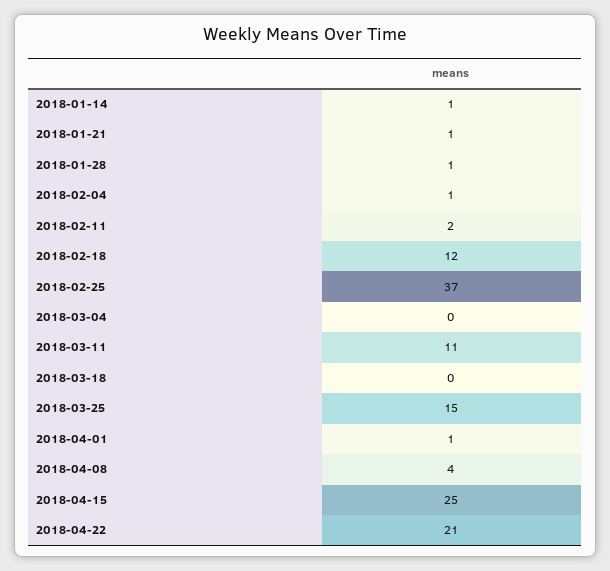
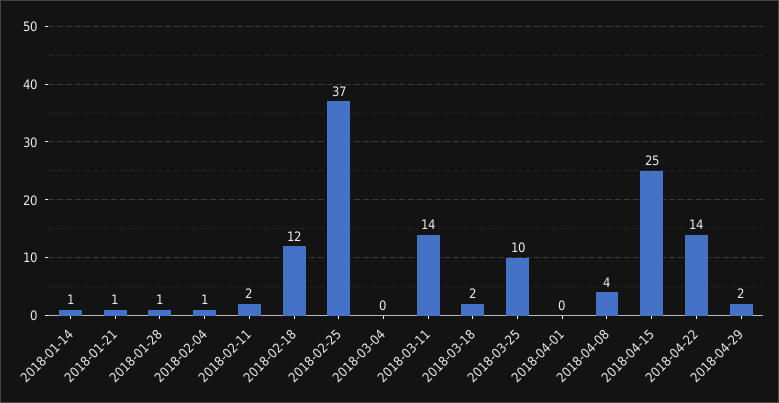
2018-03-11: 11 -> 14
2018-03-18: 0 -> 2
2018-03-25: 15 -> 10
2018-04-01: 1 -> 0
2018-04-22: 21 -> 14
2018-04-29: none -> 2

